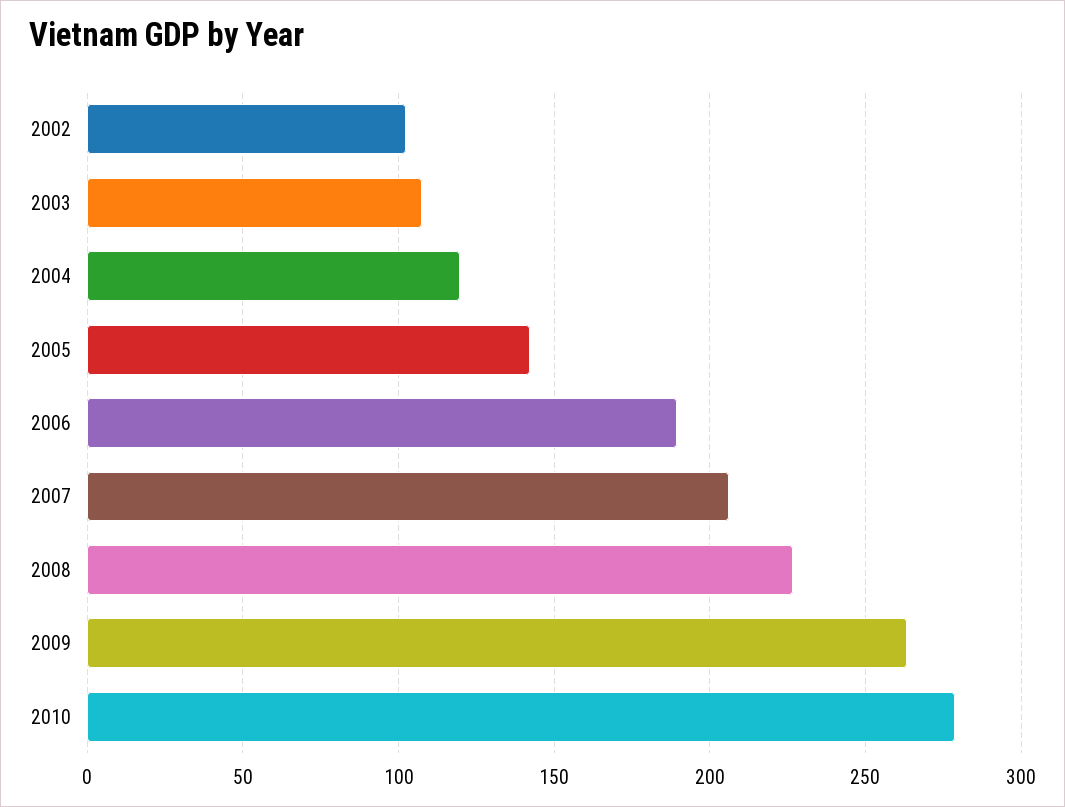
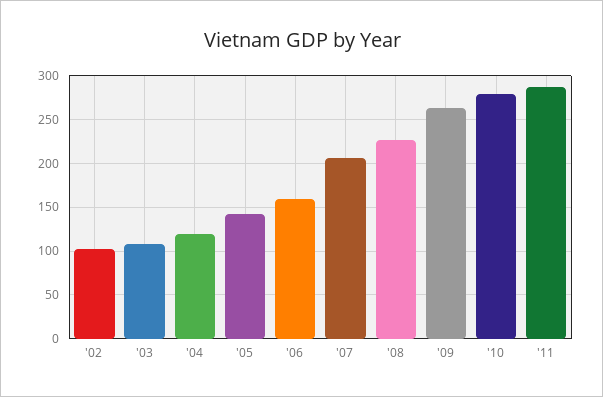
2006: 190 -> 160
'11: none -> 290

